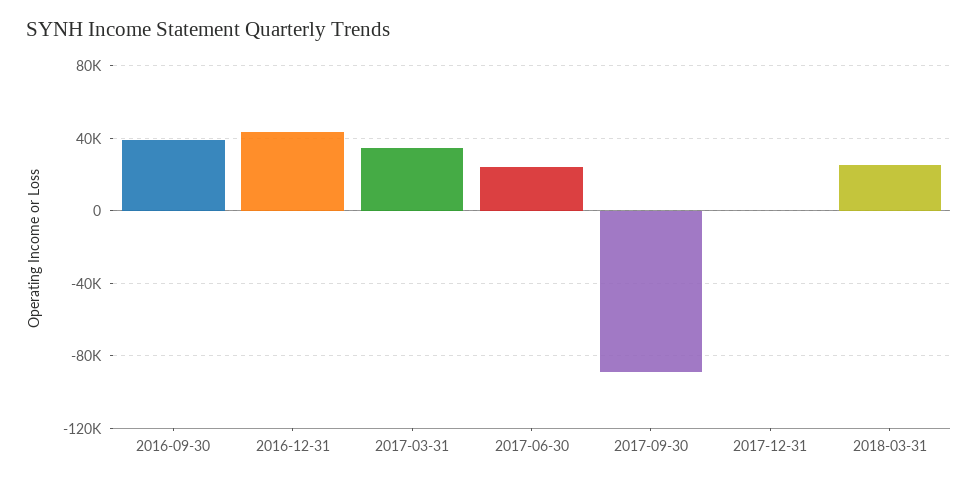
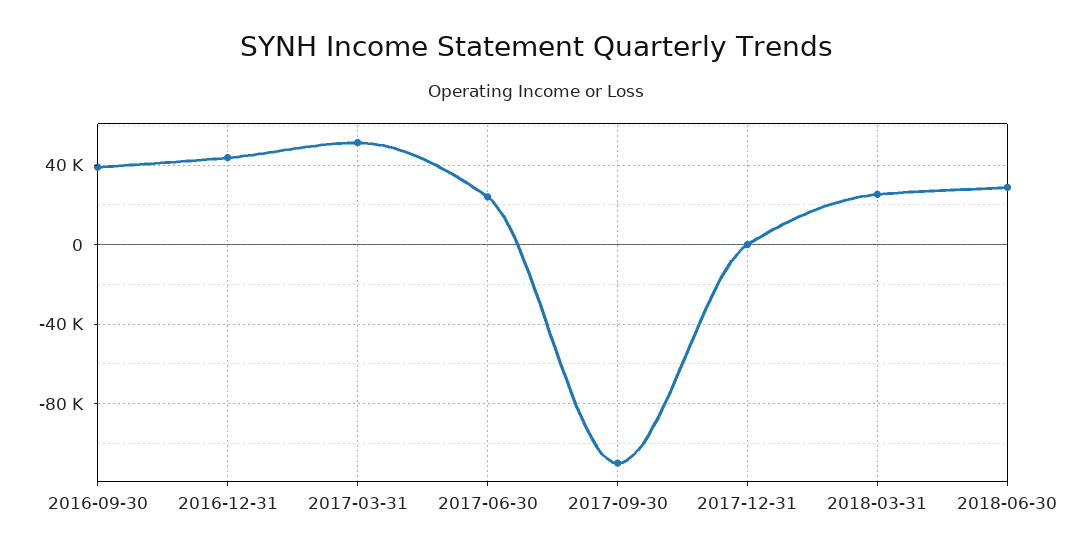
2017-03-31: 35000 -> 50000
2017-09-30: -90000 -> -110000
2018-06-30: none -> 30000

